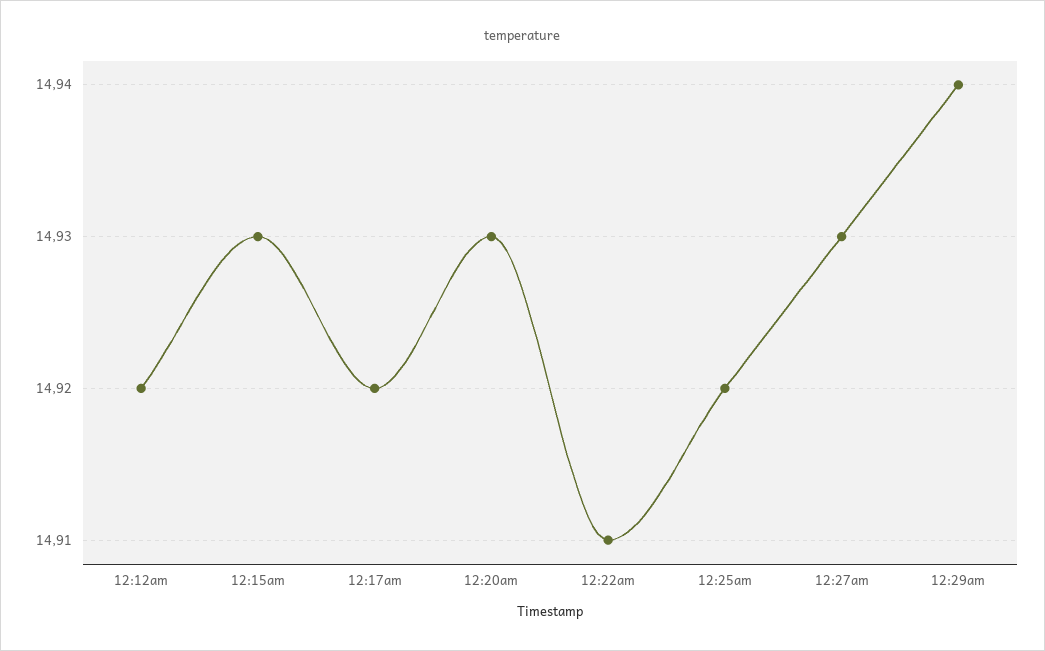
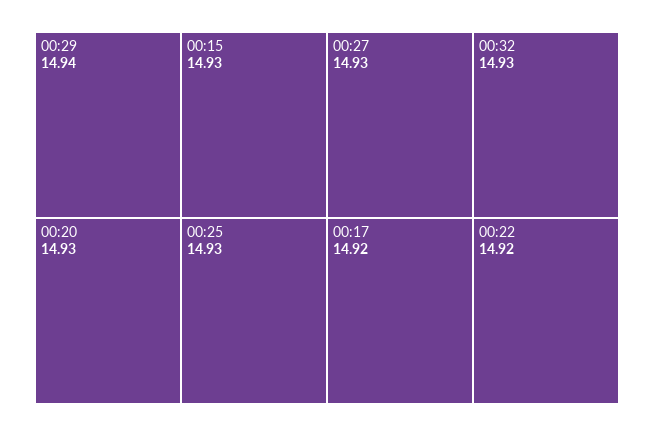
12:12am: 14.92 -> none
12:22am: 14.91 -> 14.92
12:25am: 14.92 -> 14.93
00:32: none -> 14.93

